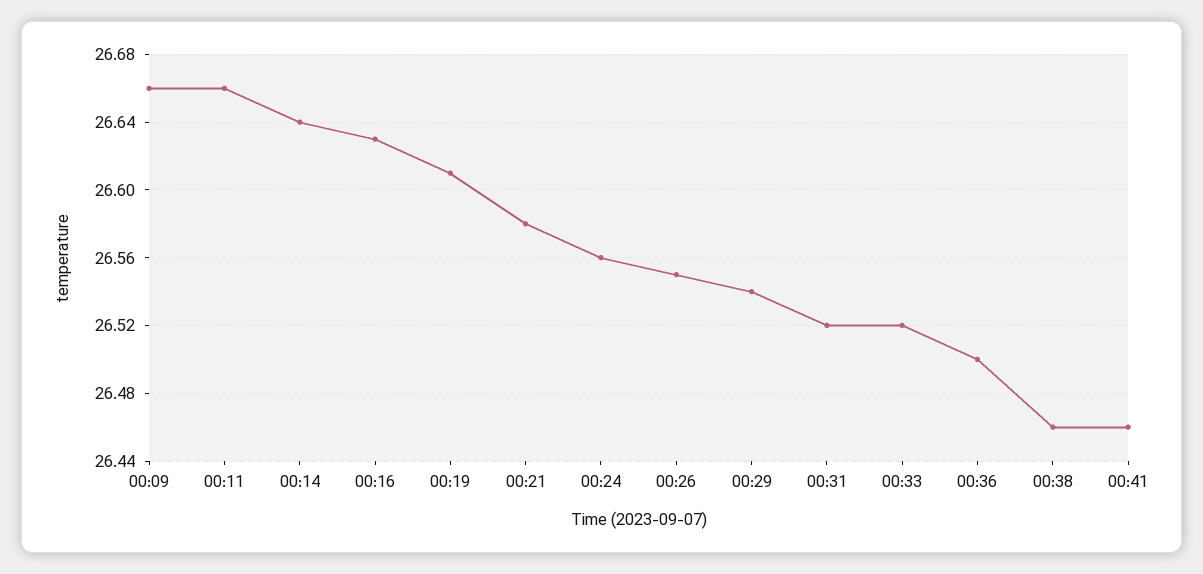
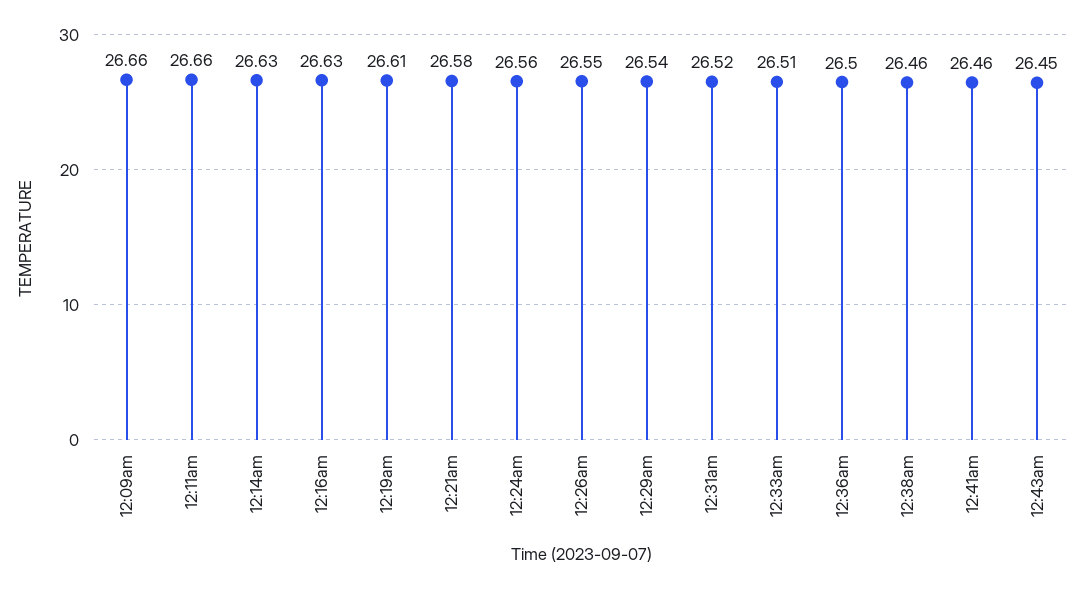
00:14: 26.64 -> 26.63
00:33: 26.52 -> 26.51
12:43am: none -> 26.45

